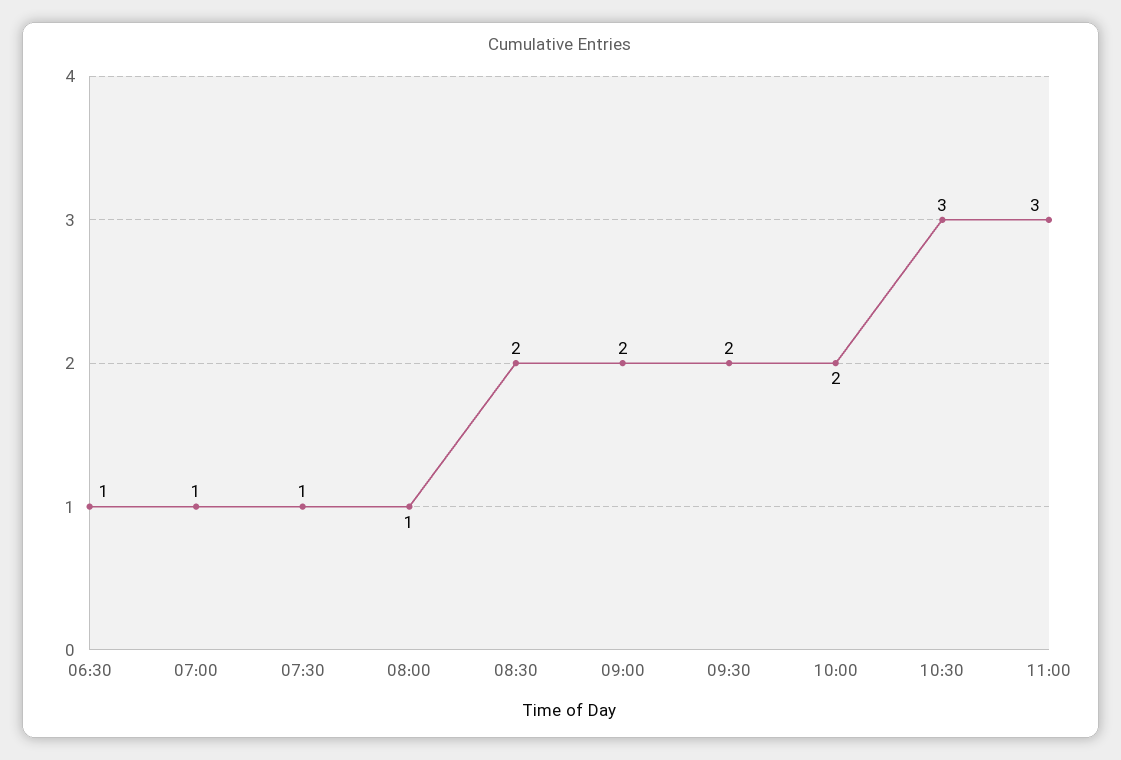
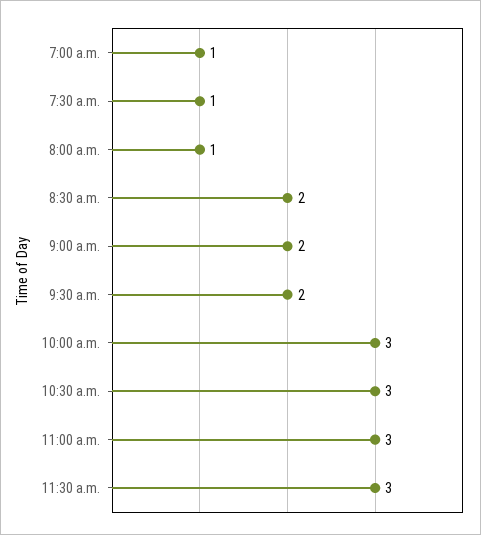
06:30: 1 -> none
10:00: 2 -> 3
11:30 a.m.: none -> 3

